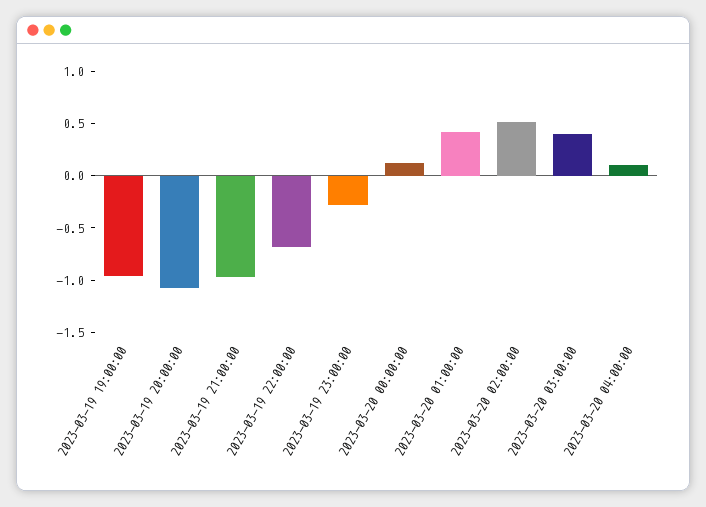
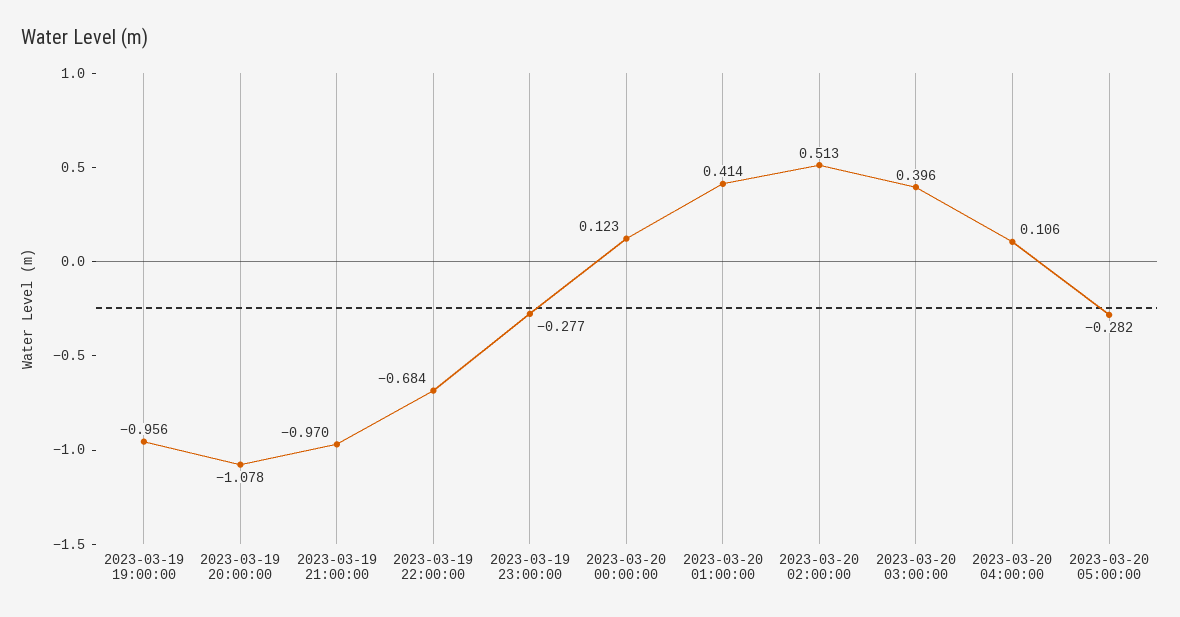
2023-03-20 05:00:00: none -> -0.282

